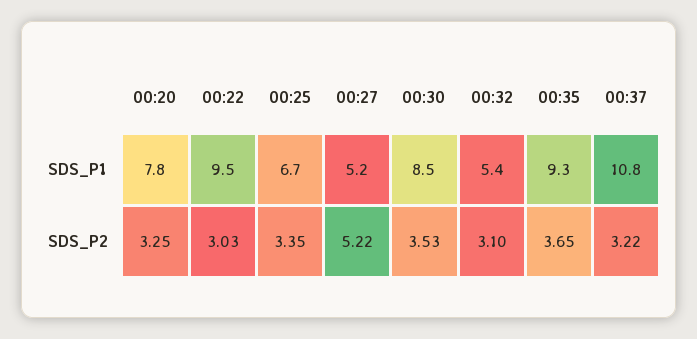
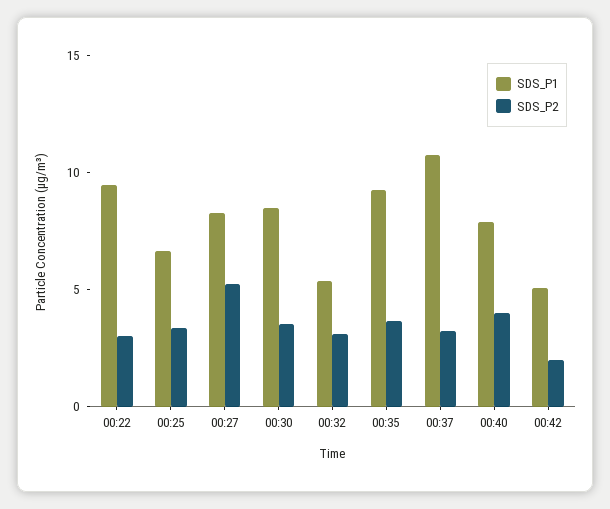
SDS_P1, 00:20: 7.8 -> none
SDS_P1, 00:27: 5.2 -> 8
SDS_P2, 00:20: 3.25 -> none
SDS_P1, 00:40: none -> 8
SDS_P2, 00:40: none -> 4
SDS_P1, 00:42: none -> 5
SDS_P2, 00:42: none -> 2

